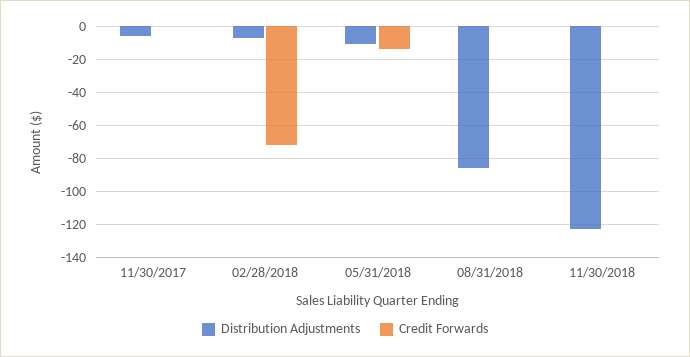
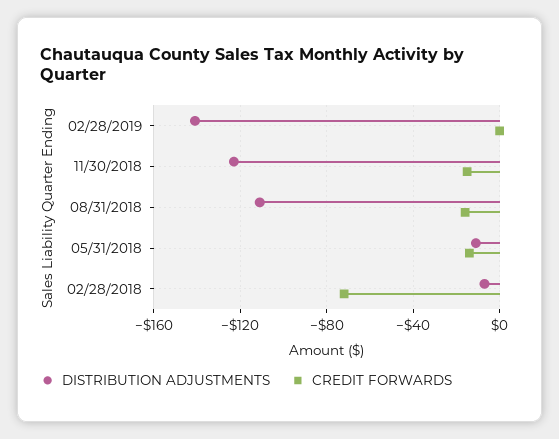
Distribution Adjustments, 11/30/2017: -5 -> none
Credit Forwards, 11/30/2017: 0 -> none
Distribution Adjustments, 08/31/2018: -85 -> -110
Credit Forwards, 08/31/2018: 0 -> -15
Credit Forwards, 11/30/2018: 0 -> -15
Distribution Adjustments, 02/28/2019: none -> -140
Credit Forwards, 02/28/2019: none -> 0

